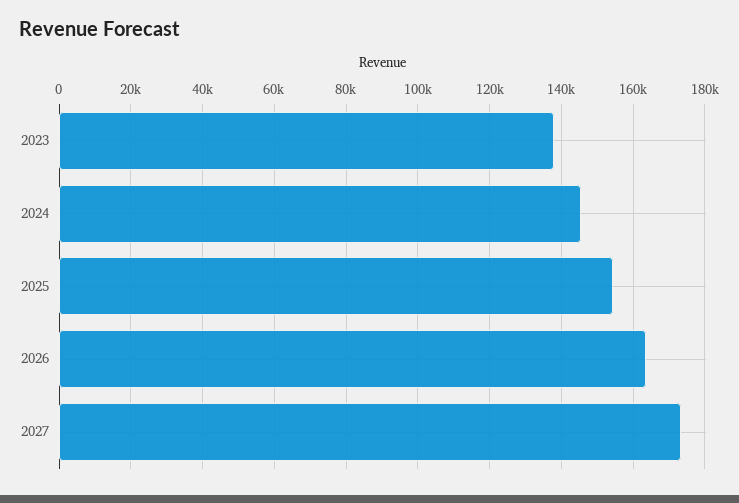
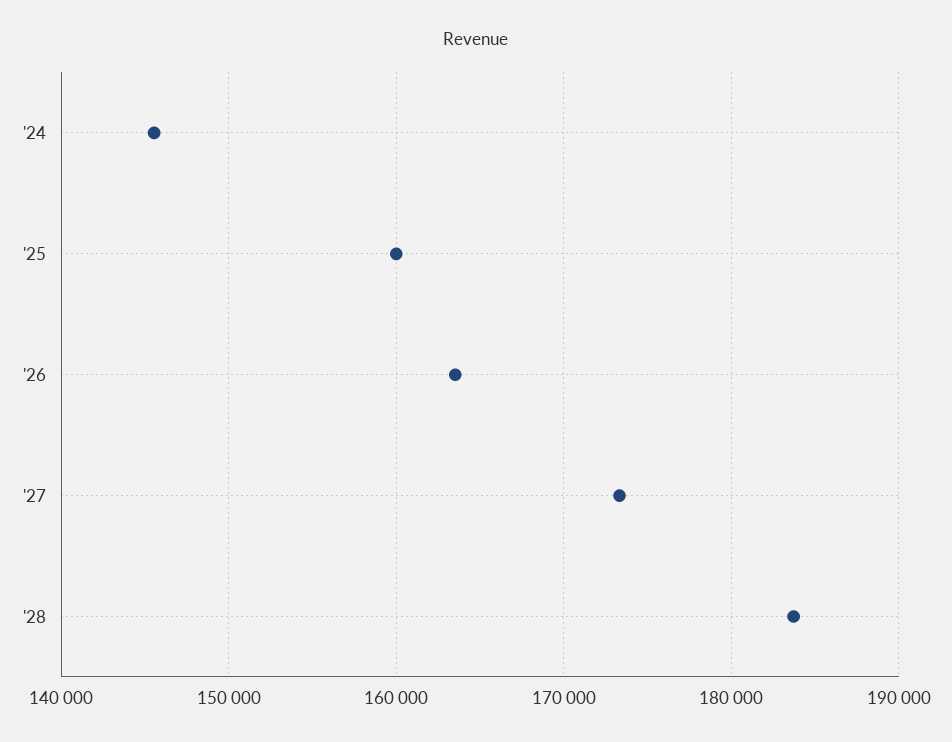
2023: 138000 -> none
2025: 154000 -> 160000
'28: none -> 184000

